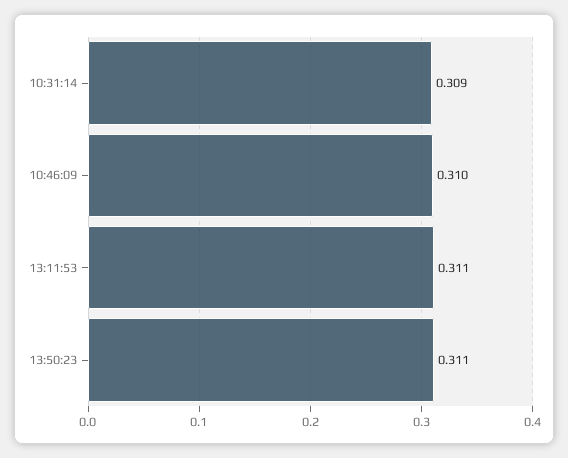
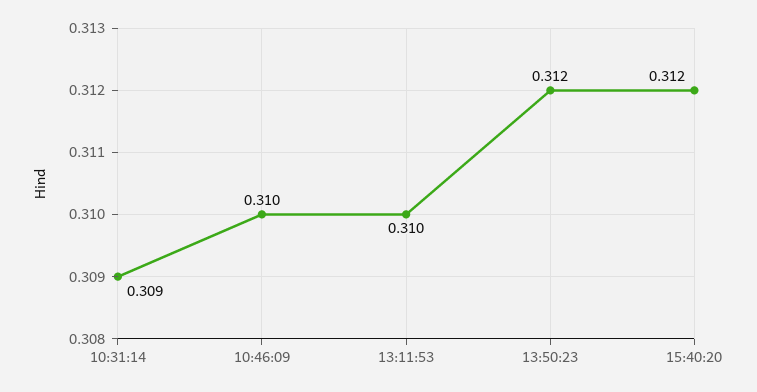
13:11:53: 0.311 -> 0.31
13:50:23: 0.311 -> 0.312
15:40:20: none -> 0.312

